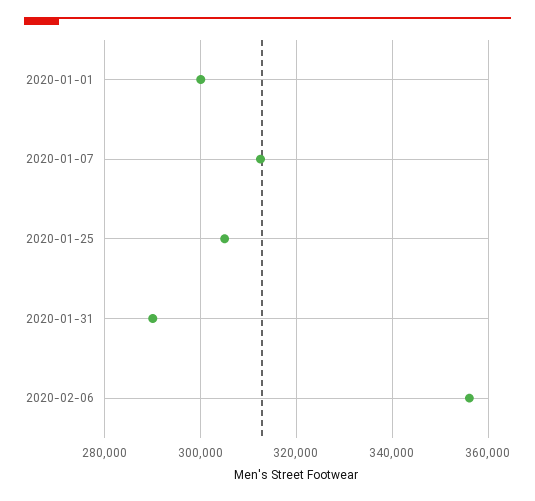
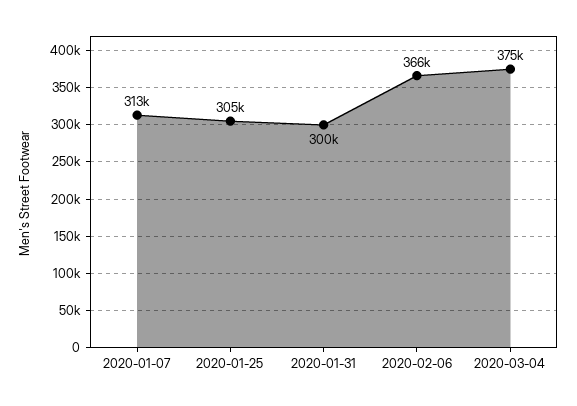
2020-01-01: 300000 -> none
2020-01-31: 290000 -> 300000
2020-02-06: 356000 -> 366000
2020-03-04: none -> 375000

